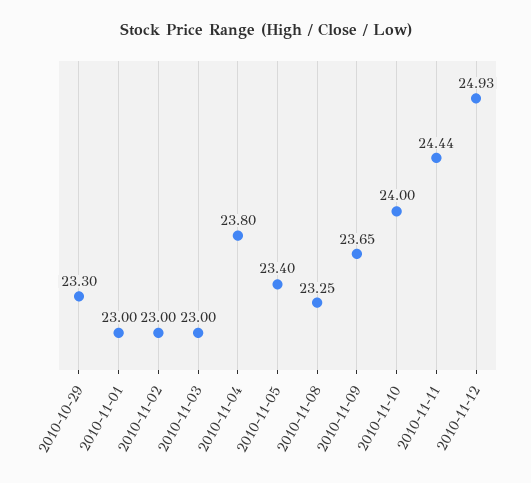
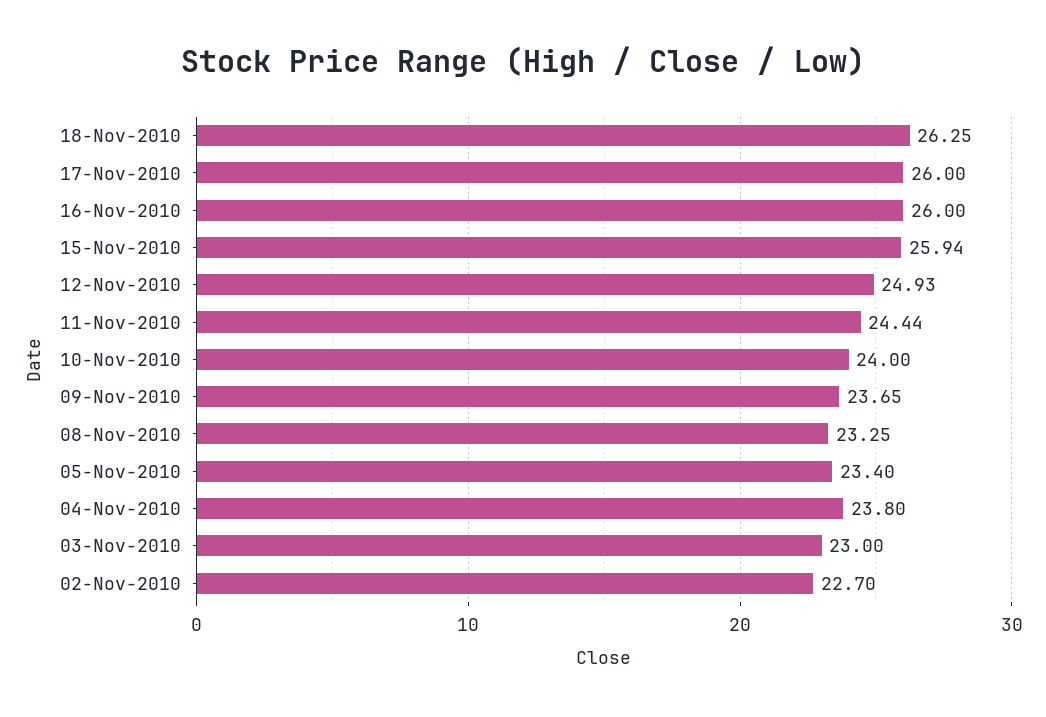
2010-10-29: 23.3 -> none
2010-11-01: 23 -> none
2010-11-02: 23 -> 22.7
18-Nov-2010: none -> 26.25
17-Nov-2010: none -> 26
16-Nov-2010: none -> 26
15-Nov-2010: none -> 25.94

